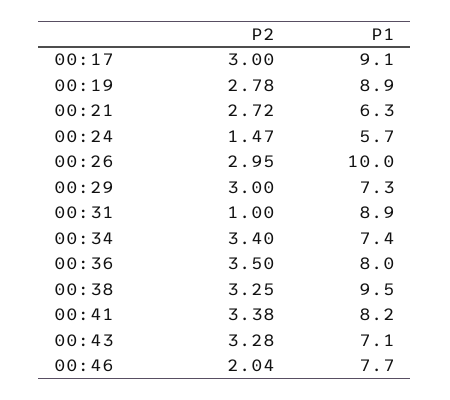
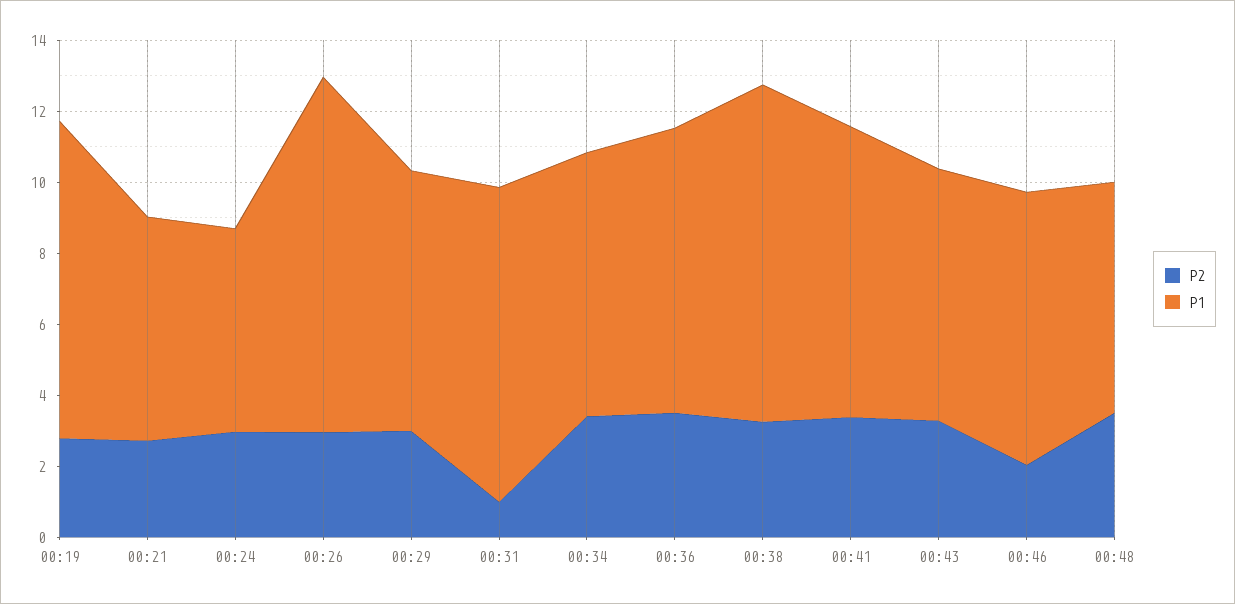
P2, 00:17: 3 -> none
P1, 00:17: 9.1 -> none
P2, 00:24: 1.47 -> 3
P2, 00:48: none -> 3.5
P1, 00:48: none -> 6.5

